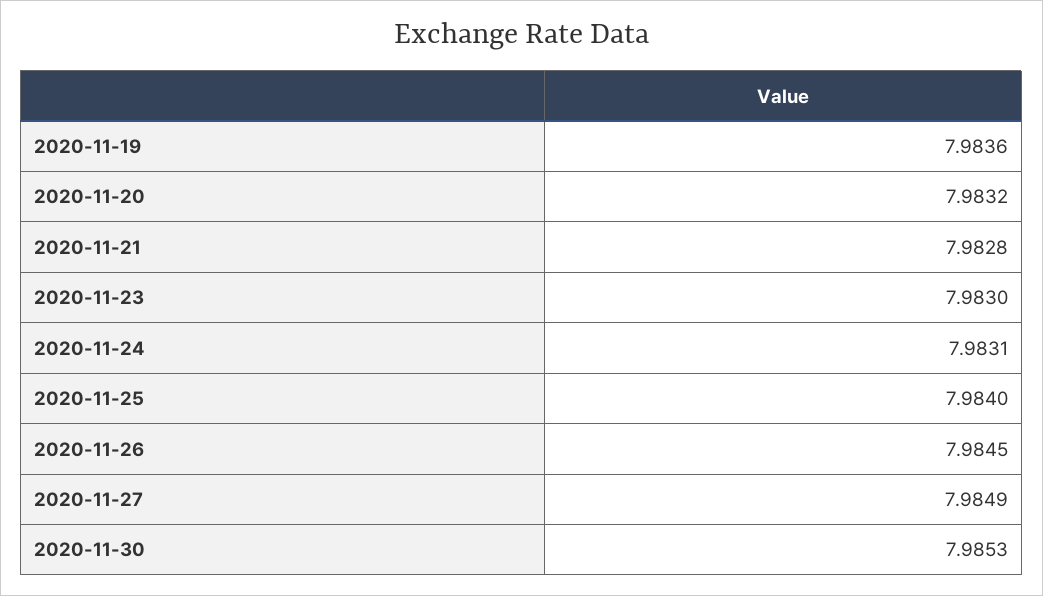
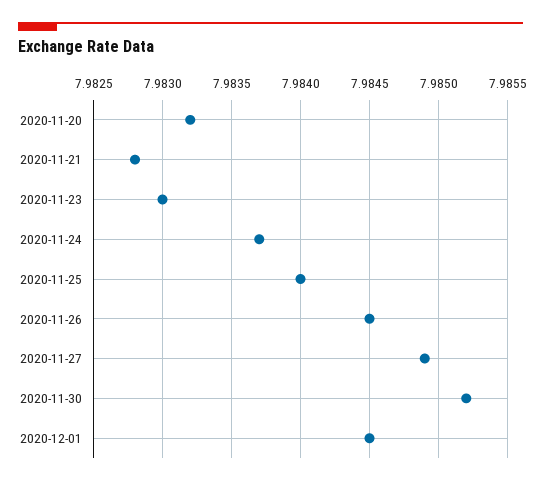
2020-11-19: 7.9836 -> none
2020-11-24: 7.9831 -> 7.9837
2020-11-30: 7.9853 -> 7.9852
2020-12-01: none -> 7.9845

